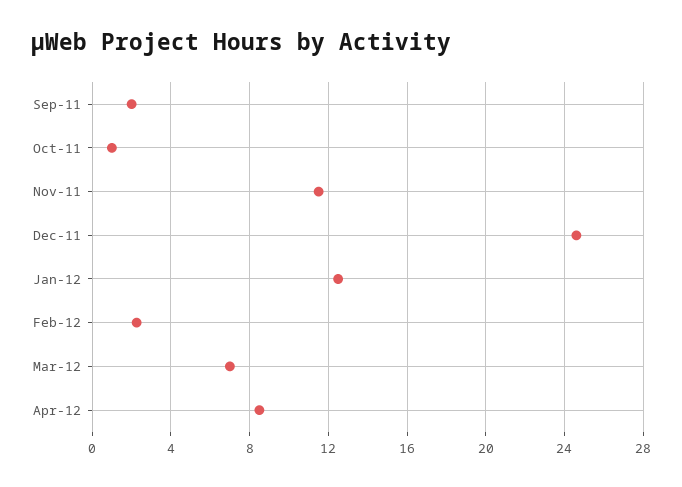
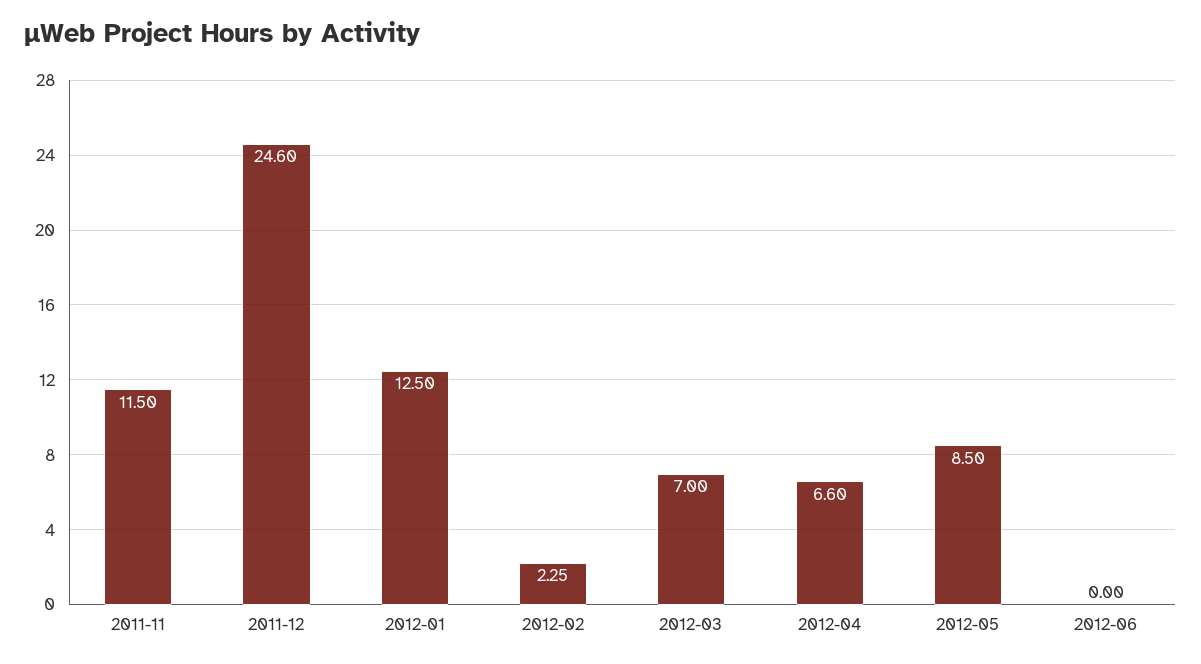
Sep-11: 2 -> none
Oct-11: 1 -> none
Apr-12: 8.5 -> 6.6
2012-05: none -> 8.5
2012-06: none -> 0

